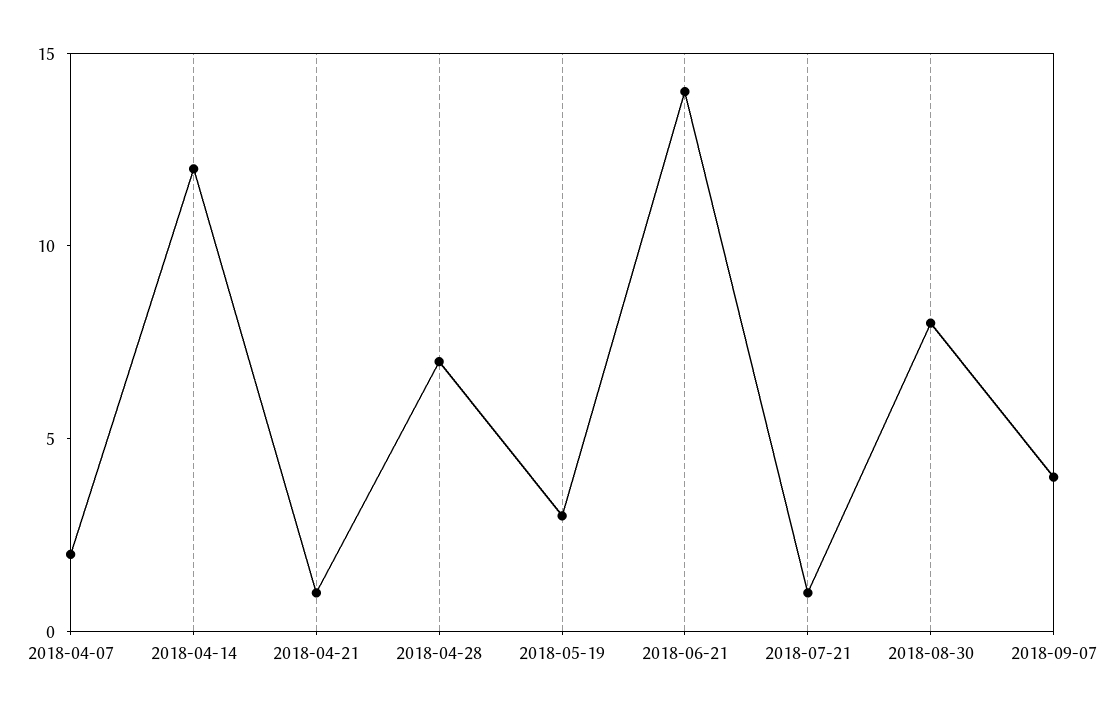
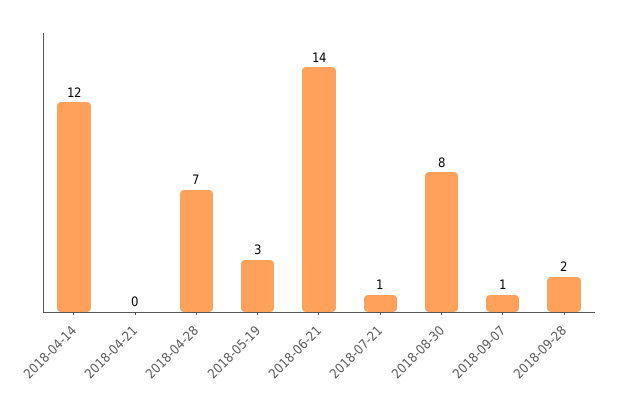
2018-04-07: 2 -> none
2018-04-21: 1 -> 0
2018-09-07: 4 -> 1
2018-09-28: none -> 2

